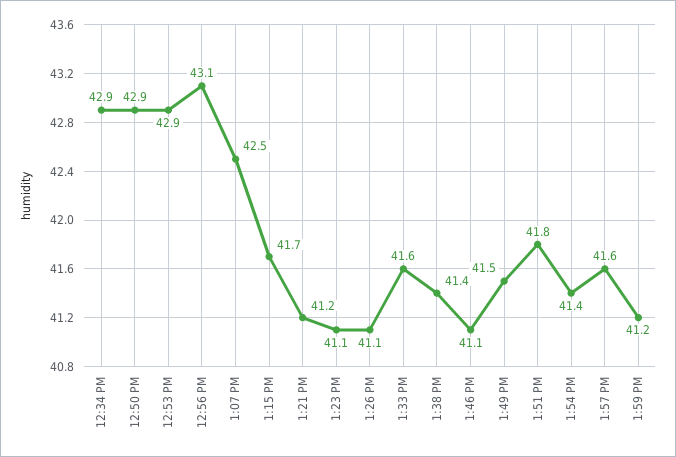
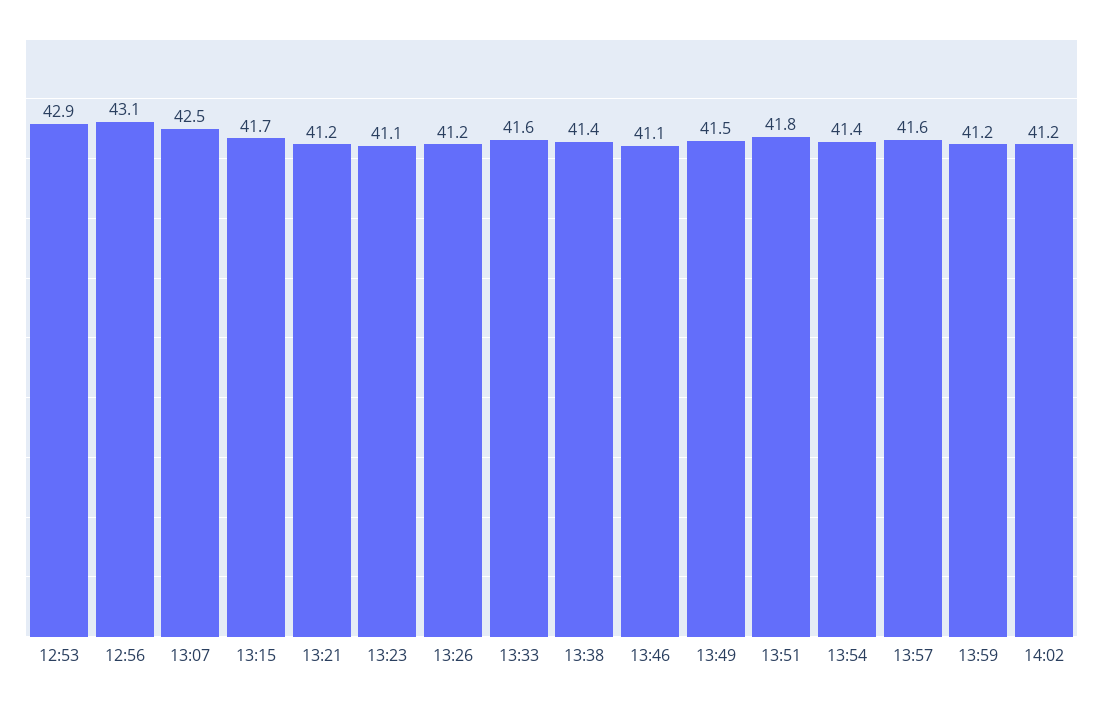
12:34 PM: 42.9 -> none
12:50 PM: 42.9 -> none
1:26 PM: 41.1 -> 41.2
14:02: none -> 41.2

